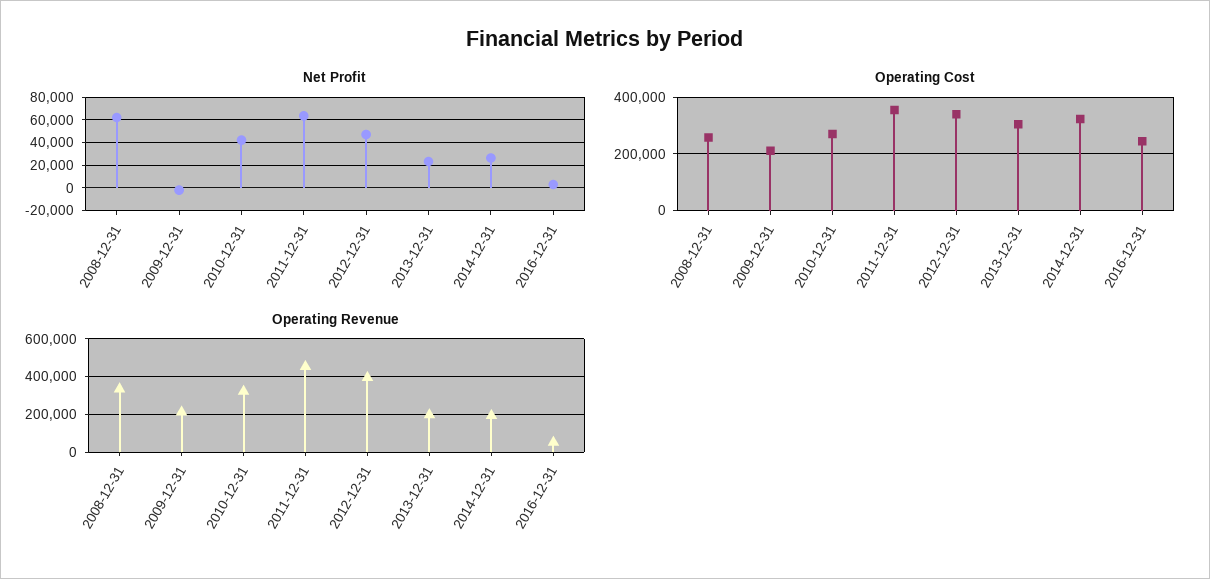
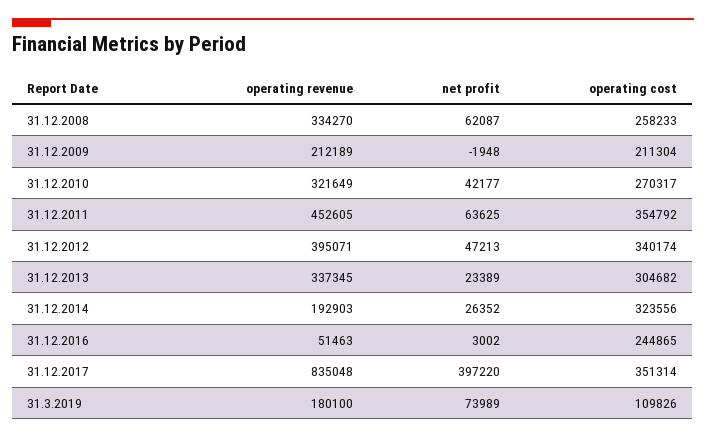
Operating Revenue, 2013-12-31: 200000 -> 337345
Operating Revenue, 31.12.2017: none -> 835048
Net Profit, 31.12.2017: none -> 397220
Operating Cost, 31.12.2017: none -> 351314
Operating Revenue, 31.3.2019: none -> 180100
Net Profit, 31.3.2019: none -> 73989
Operating Cost, 31.3.2019: none -> 109826

